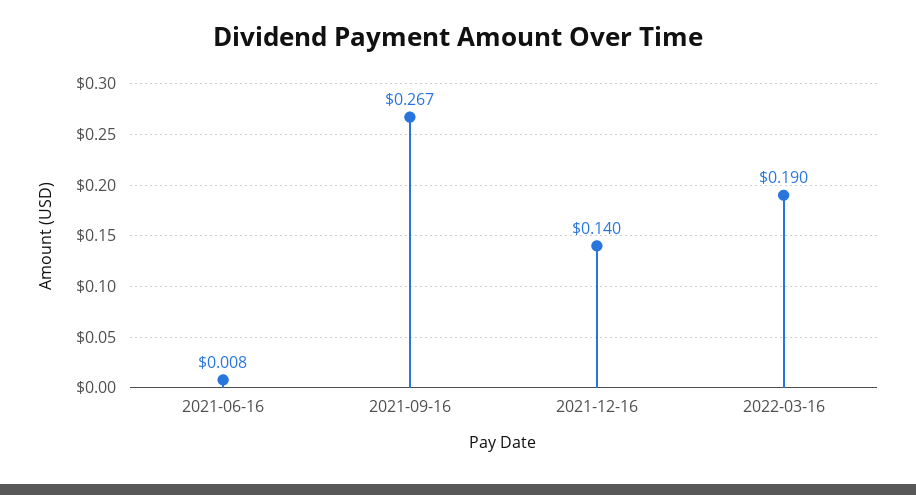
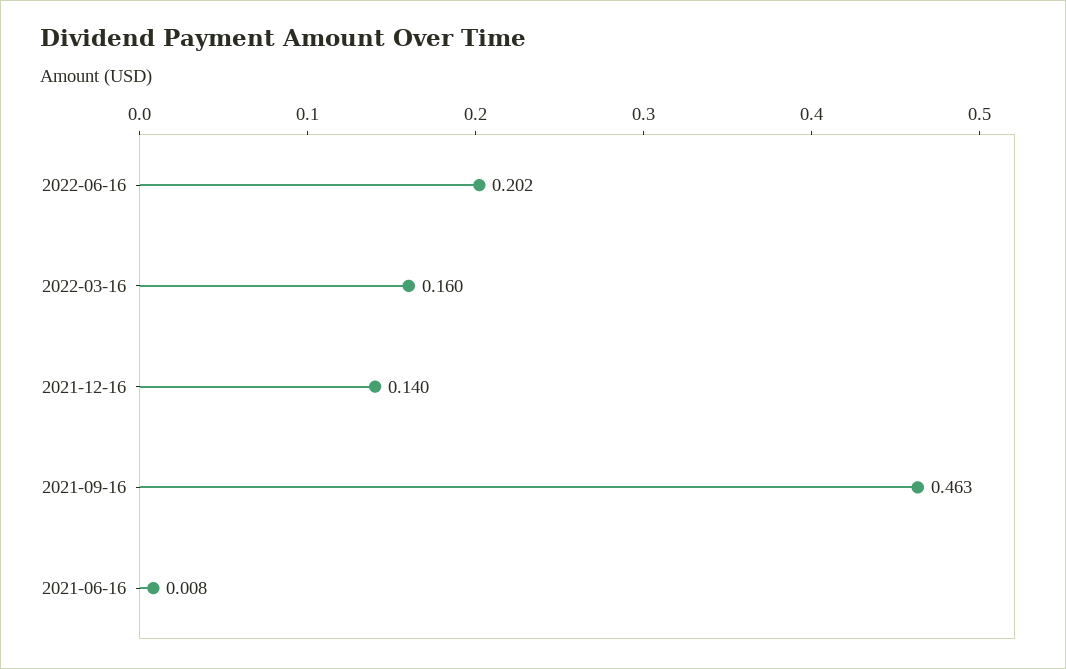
2021-09-16: 0.267 -> 0.463
2022-03-16: 0.19 -> 0.16
2022-06-16: none -> 0.202

